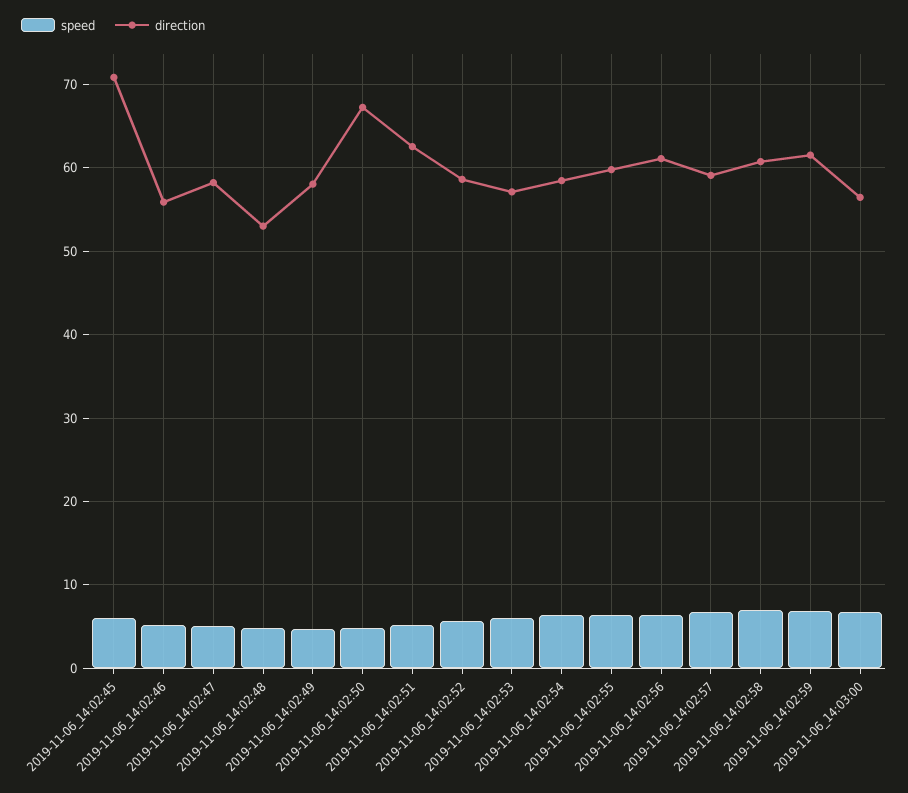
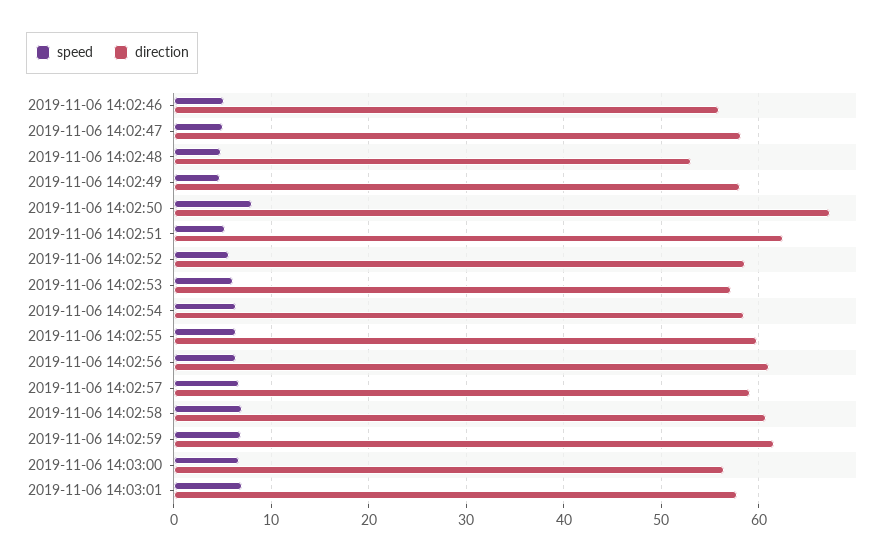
speed, 2019-11-06_14:02:45: 6 -> none
direction, 2019-11-06_14:02:45: 71 -> none
speed, 2019-11-06_14:02:50: 5 -> 8
speed, 2019-11-06 14:03:01: none -> 7
direction, 2019-11-06 14:03:01: none -> 58

